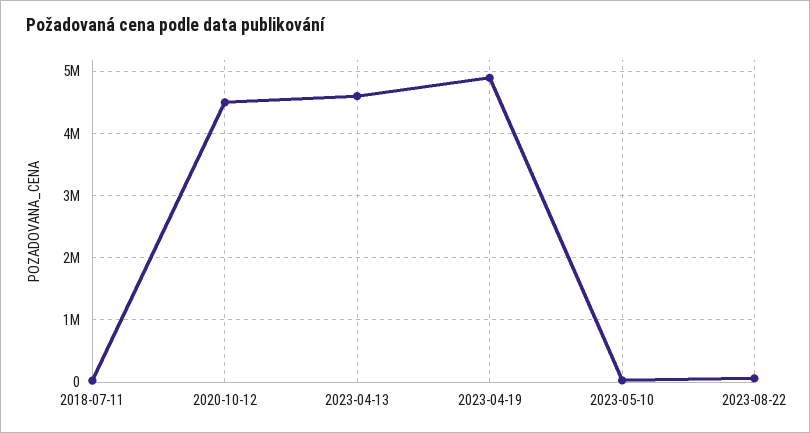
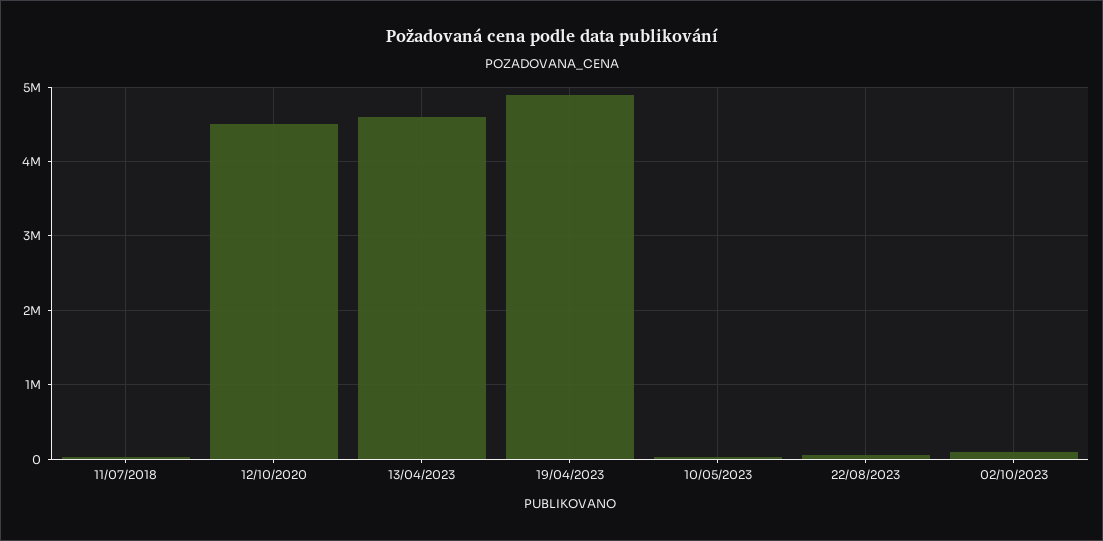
02/10/2023: none -> 100000

